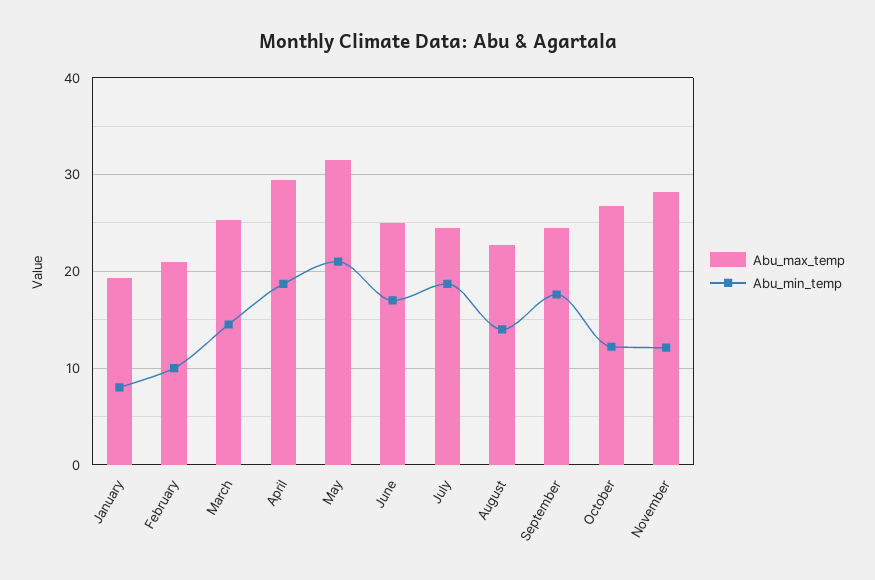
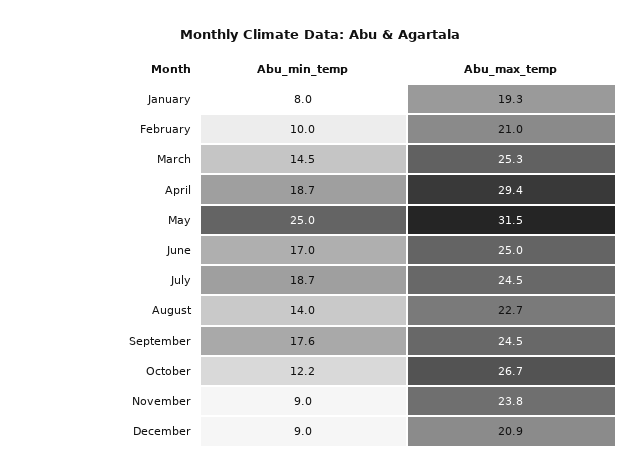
Abu_min_temp, May: 21 -> 25
Abu_max_temp, November: 28 -> 23.8
Abu_min_temp, November: 12 -> 9
Abu_min_temp, December: none -> 9
Abu_max_temp, December: none -> 20.9

